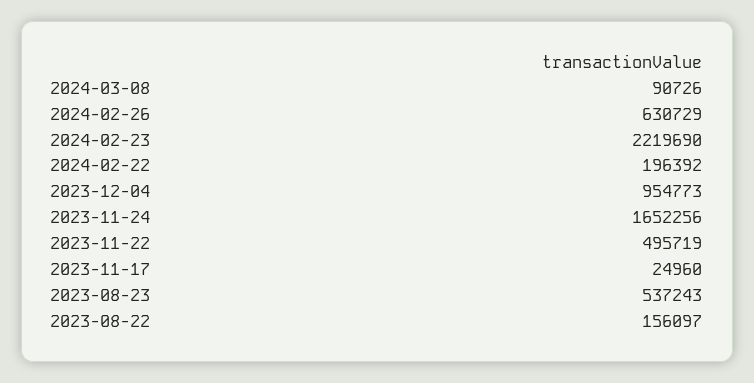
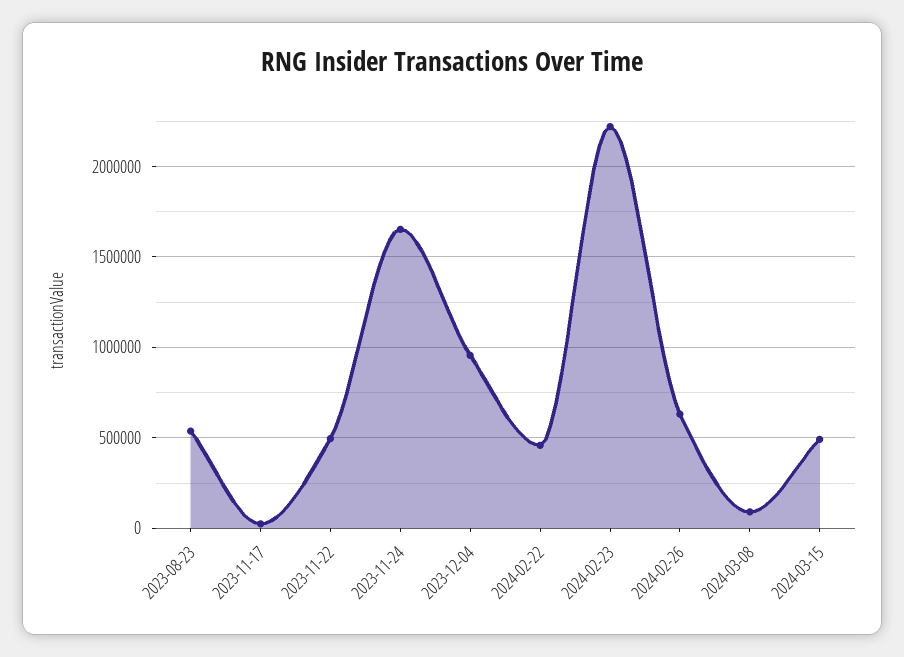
2024-02-22: 196392 -> 450000
2023-08-22: 156097 -> none
2024-03-15: none -> 500000

